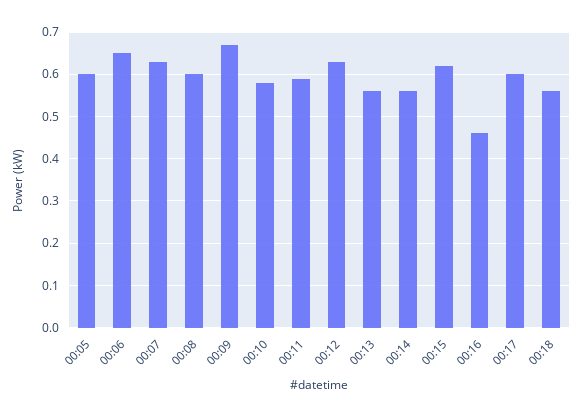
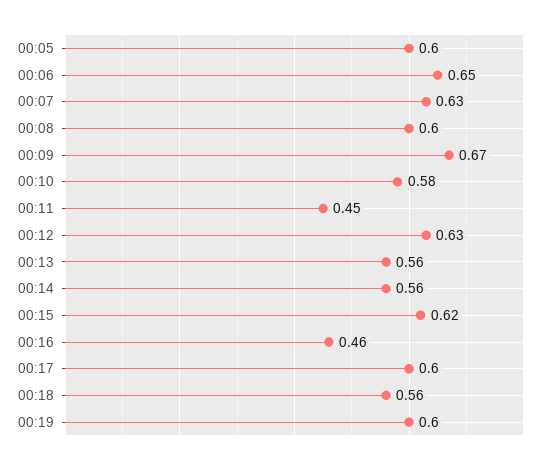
00:11: 0.6 -> 0.45
00:19: none -> 0.6

